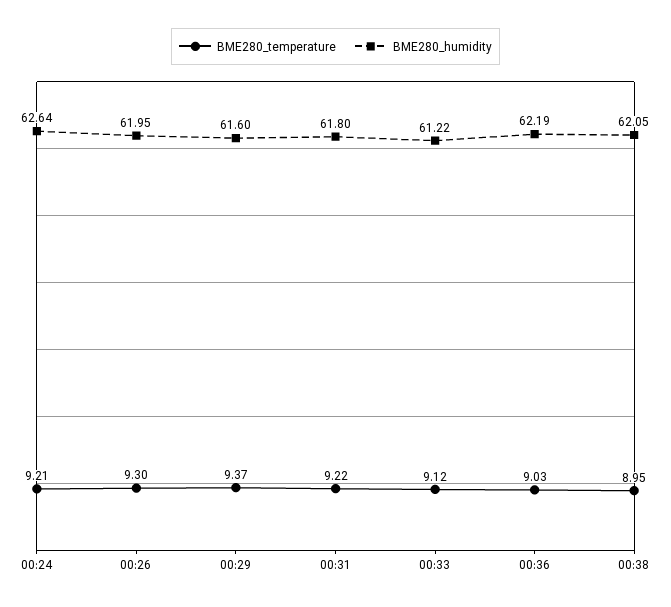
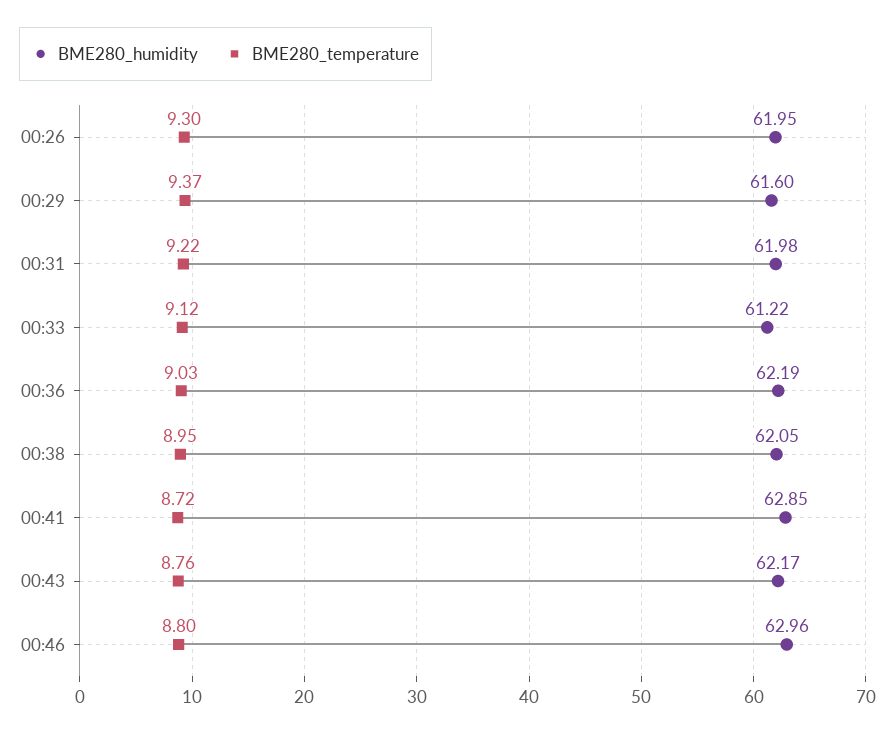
BME280_temperature, 00:24: 9.21 -> none
BME280_humidity, 00:24: 62.64 -> none
BME280_humidity, 00:31: 61.8 -> 61.98
BME280_humidity, 00:41: none -> 62.85
BME280_temperature, 00:41: none -> 8.72
BME280_humidity, 00:43: none -> 62.17
BME280_temperature, 00:43: none -> 8.76
BME280_humidity, 00:46: none -> 62.96
BME280_temperature, 00:46: none -> 8.8

